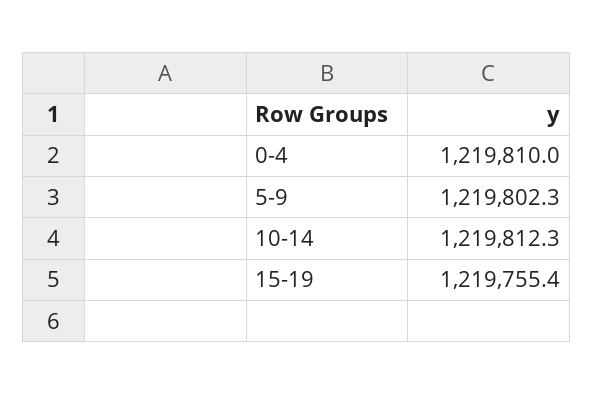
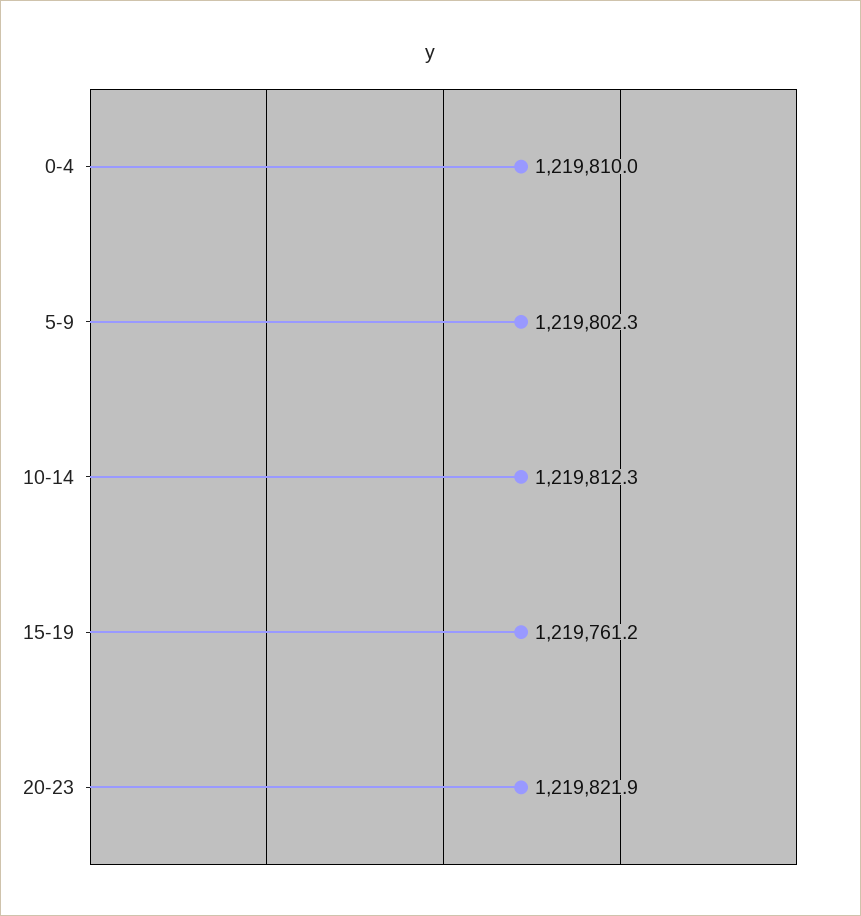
15-19: 1219755.4 -> 1219761.2
20-23: none -> 1219821.9

